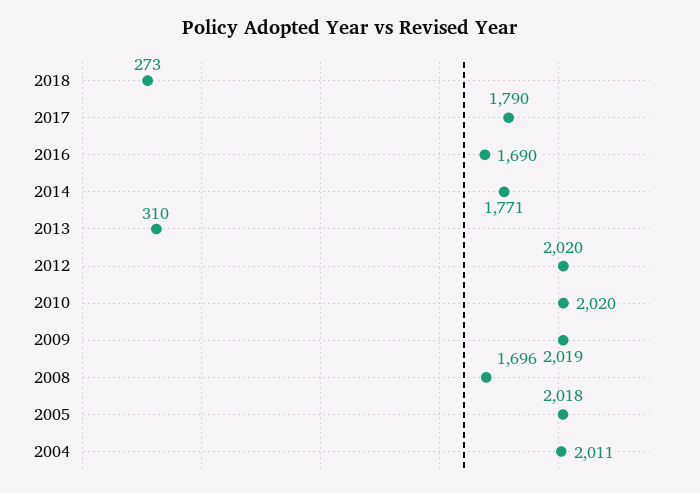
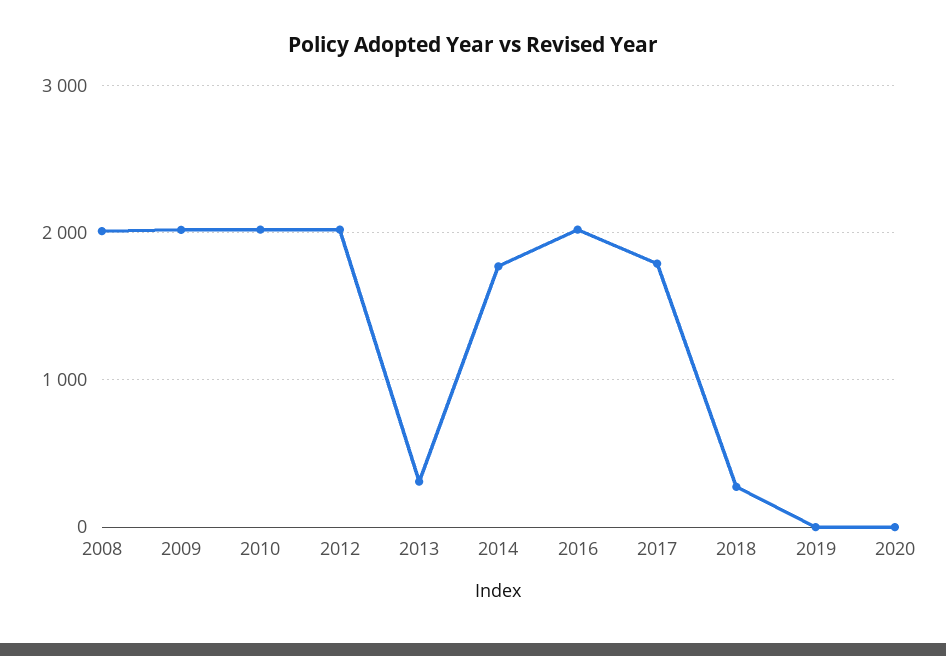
2016: 1690 -> 2000
2008: 1696 -> 2000
2005: 2018 -> none
2004: 2011 -> none
2019: none -> 0
2020: none -> 0

